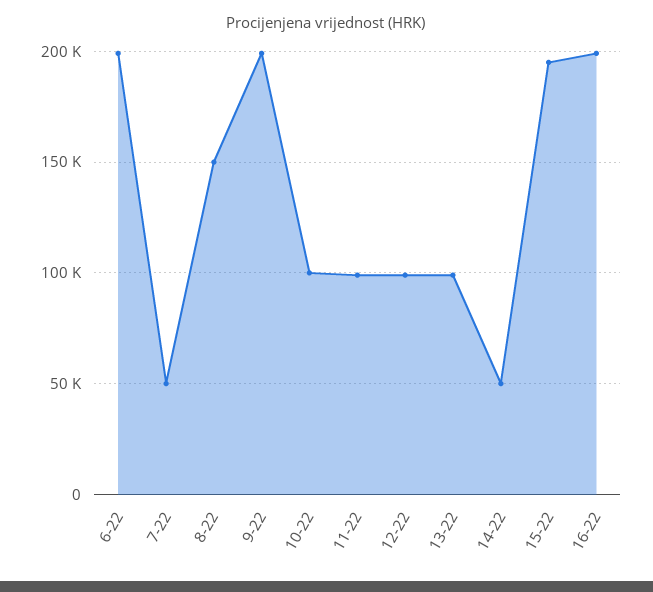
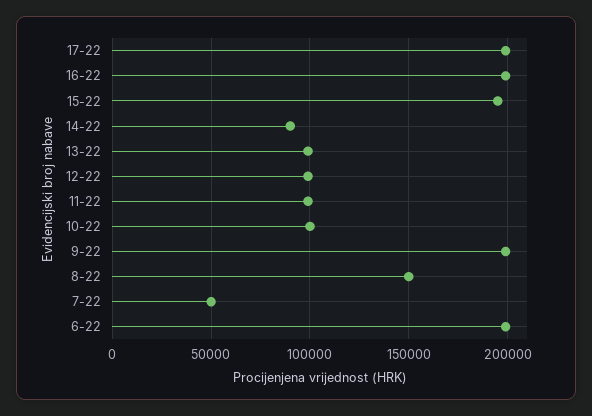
14-22: 50000 -> 90000
17-22: none -> 200000

